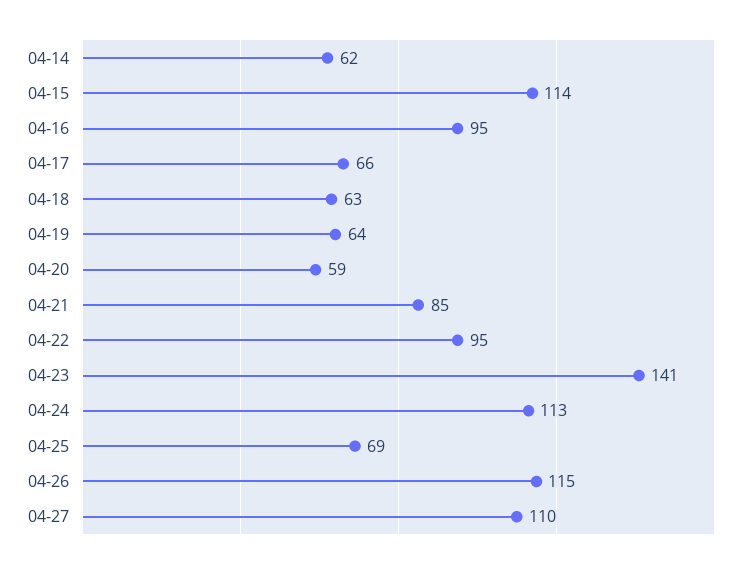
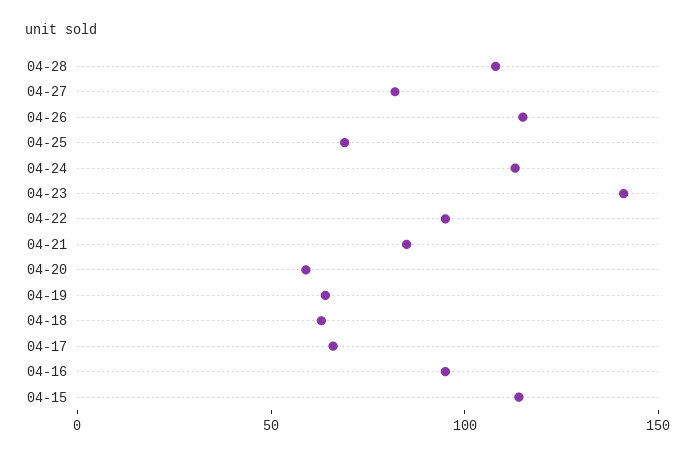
04-14: 62 -> none
04-27: 110 -> 80
04-28: none -> 110

